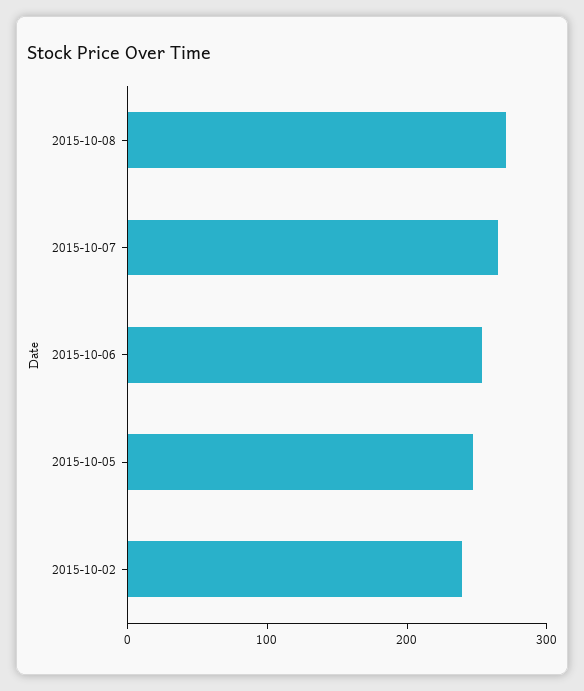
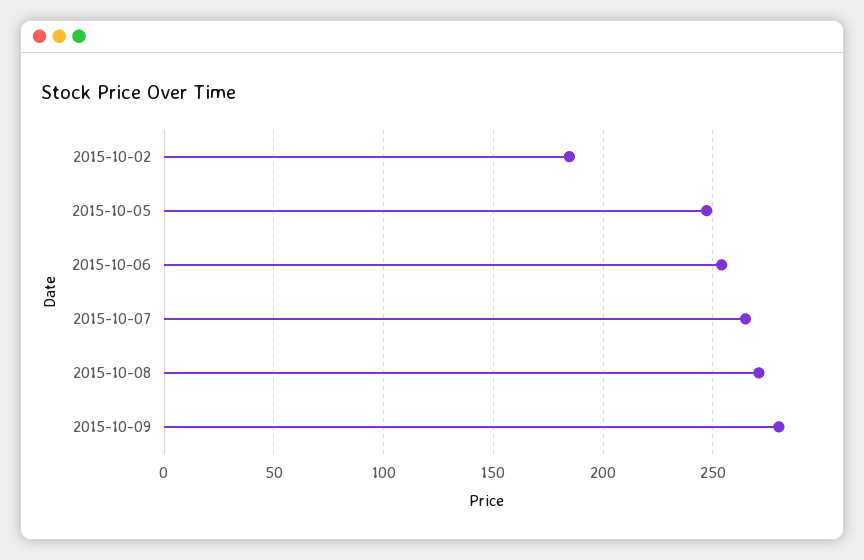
2015-10-02: 240 -> 185
2015-10-09: none -> 280

